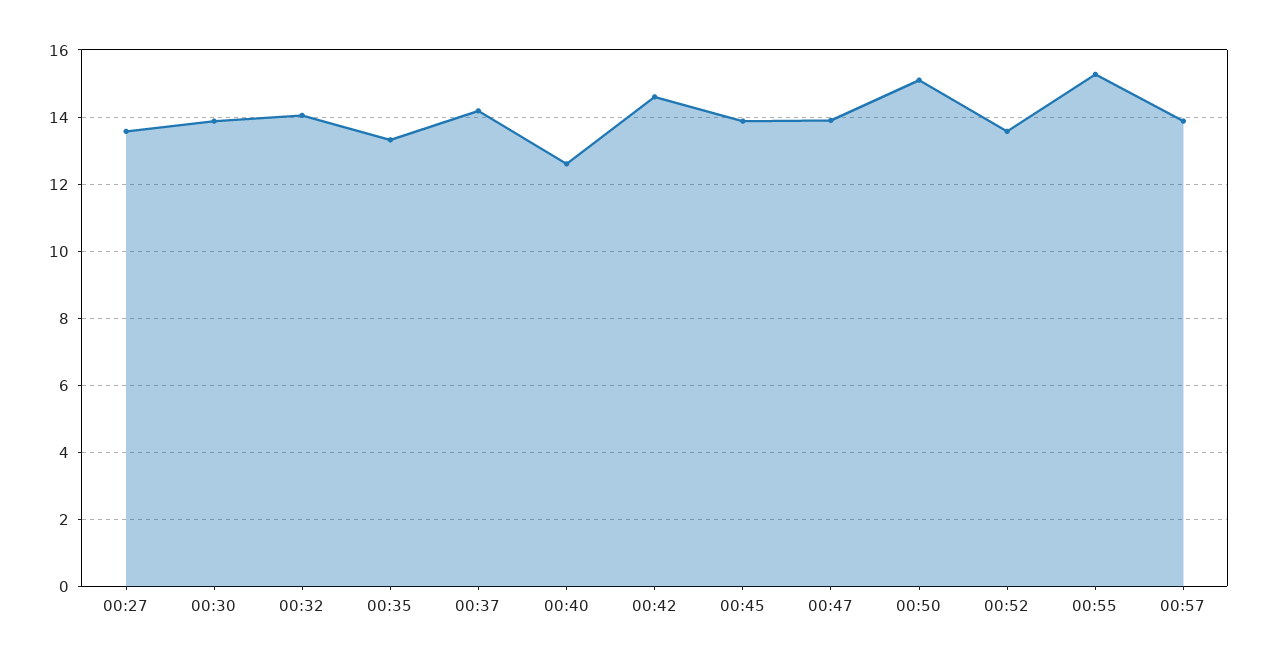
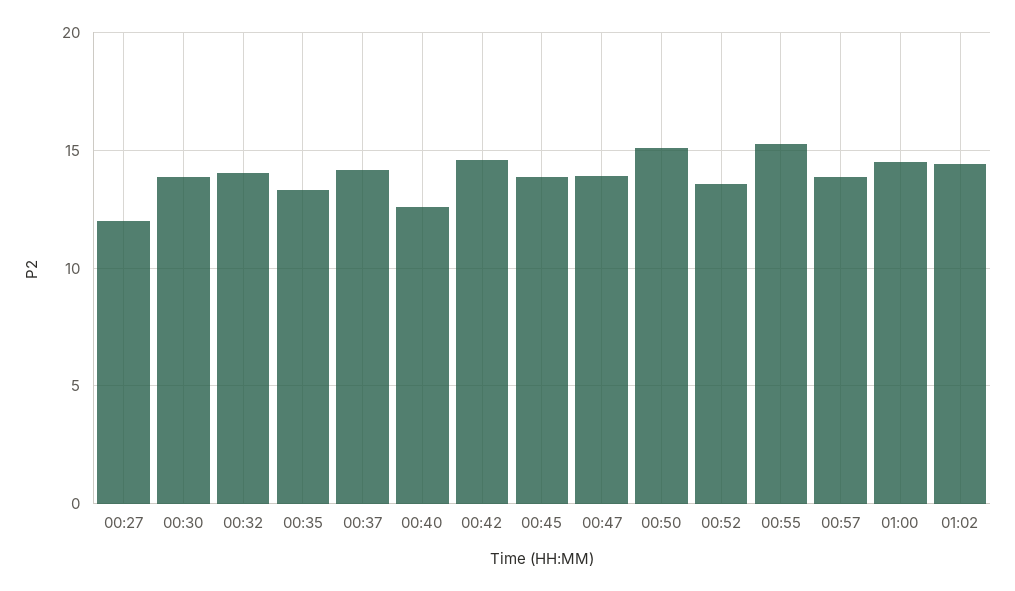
00:27: 13.6 -> 12
01:00: none -> 14.5
01:02: none -> 14.5

